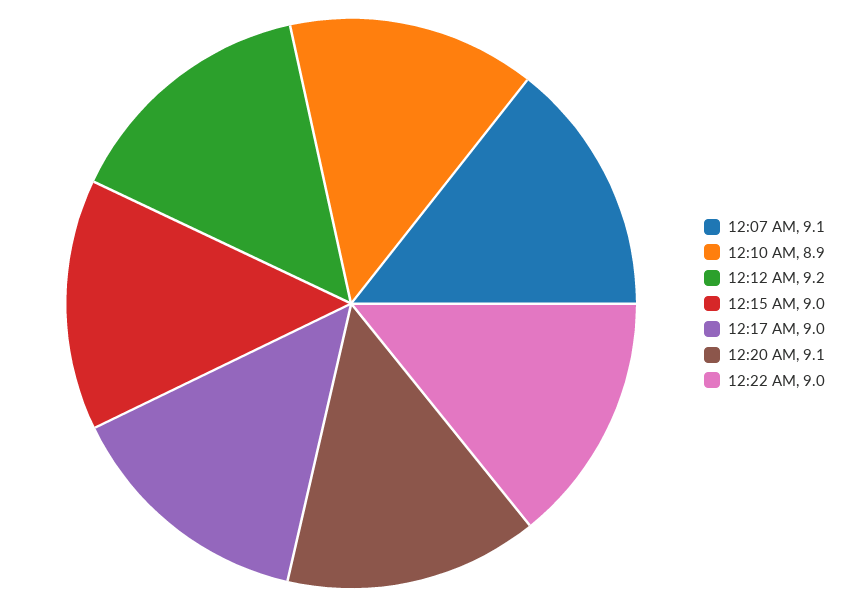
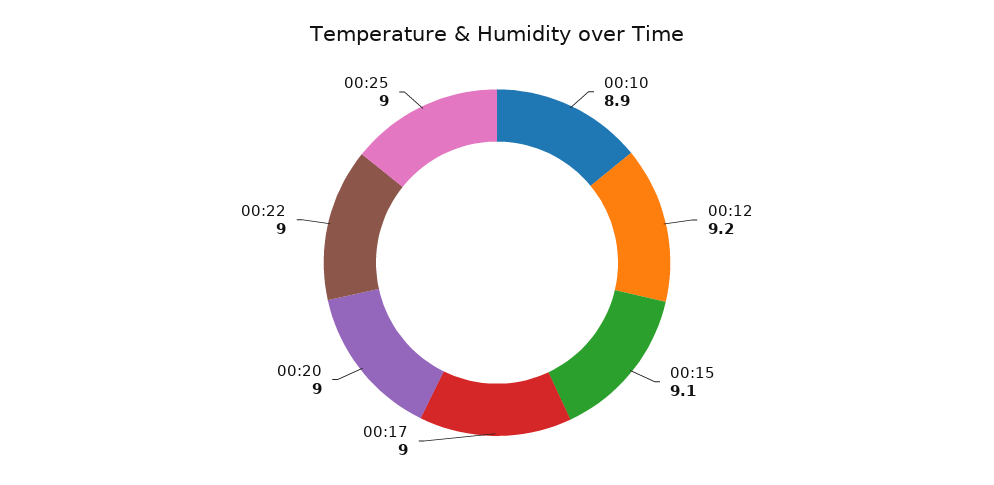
12:07 AM: 9.1 -> none
12:15 AM: 9 -> 9.1
12:20 AM: 9.1 -> 9
00:25: none -> 9

